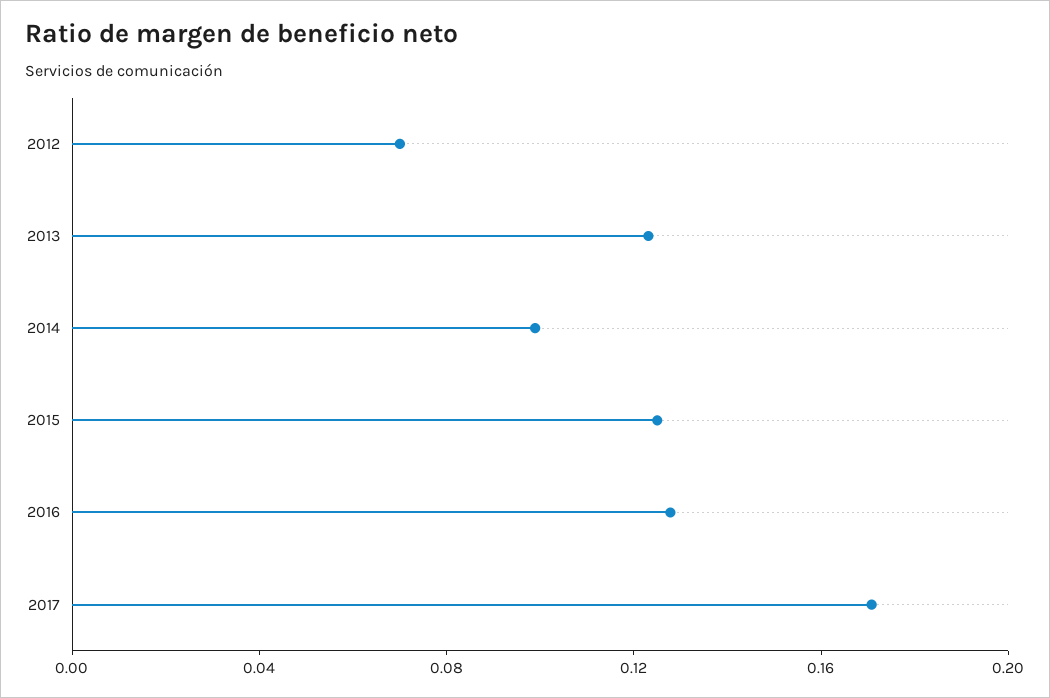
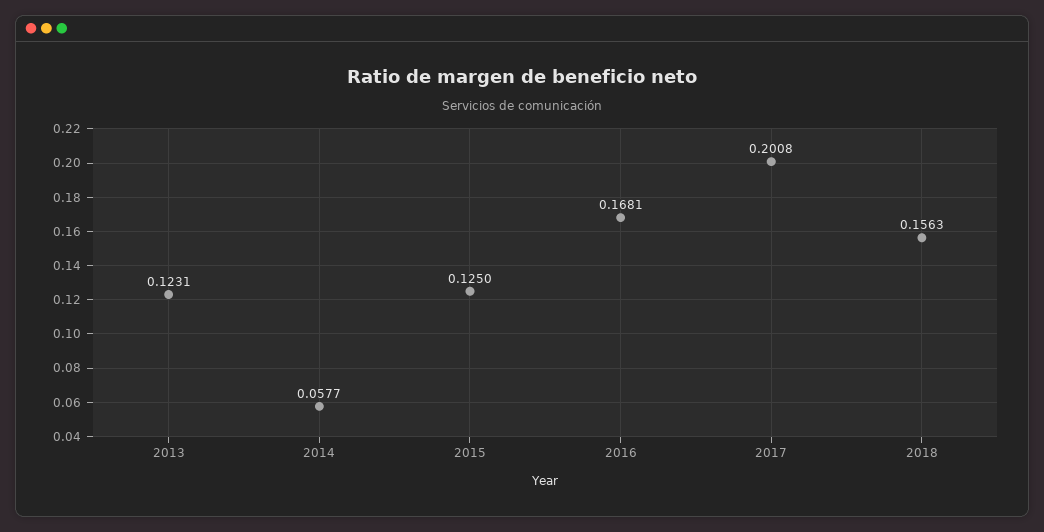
2012: 0.07 -> none
2014: 0.1 -> 0.0577
2016: 0.13 -> 0.1681
2017: 0.17 -> 0.2008
2018: none -> 0.1563

